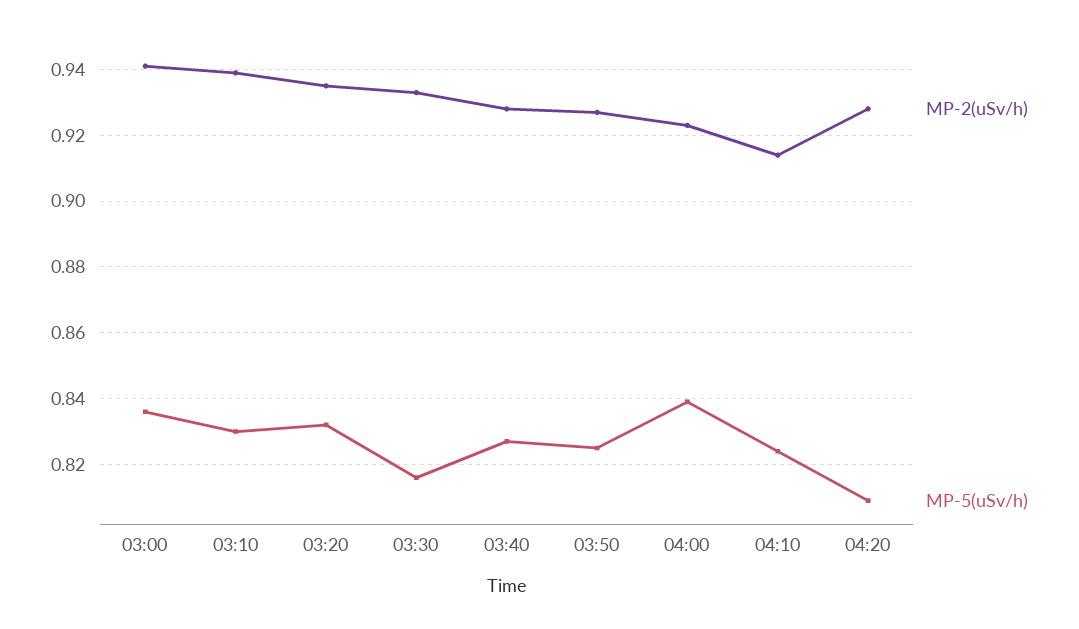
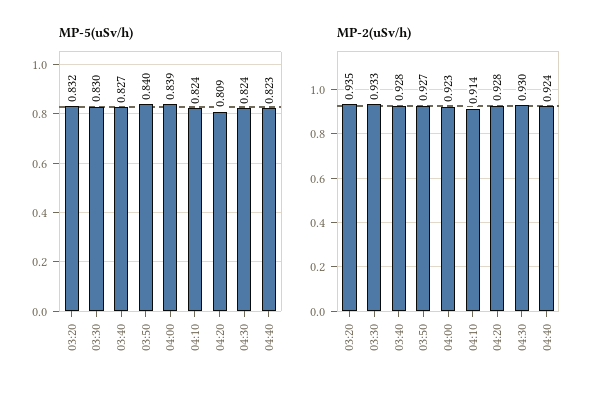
MP-2(uSv/h), 03:00: 0.94 -> none
MP-5(uSv/h), 03:00: 0.835 -> none
MP-2(uSv/h), 03:10: 0.94 -> none
MP-5(uSv/h), 03:10: 0.83 -> none
MP-5(uSv/h), 03:30: 0.815 -> 0.83
MP-5(uSv/h), 03:50: 0.825 -> 0.84
MP-5(uSv/h), 04:30: none -> 0.824
MP-5(uSv/h), 04:40: none -> 0.823
MP-2(uSv/h), 04:30: none -> 0.93
MP-2(uSv/h), 04:40: none -> 0.924

